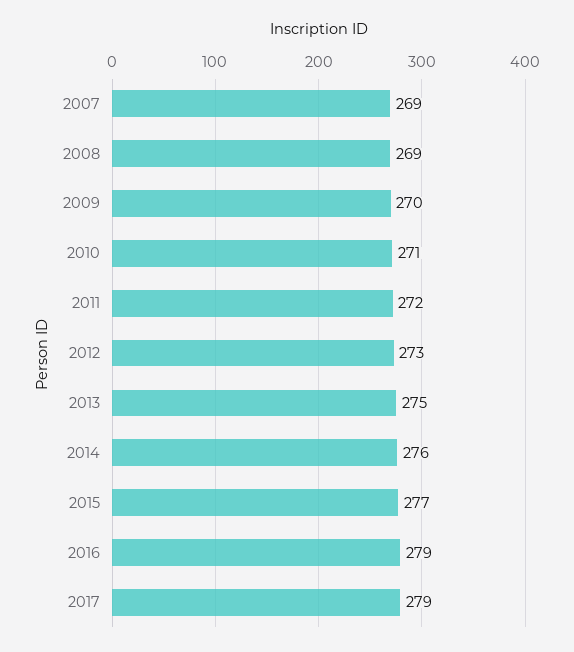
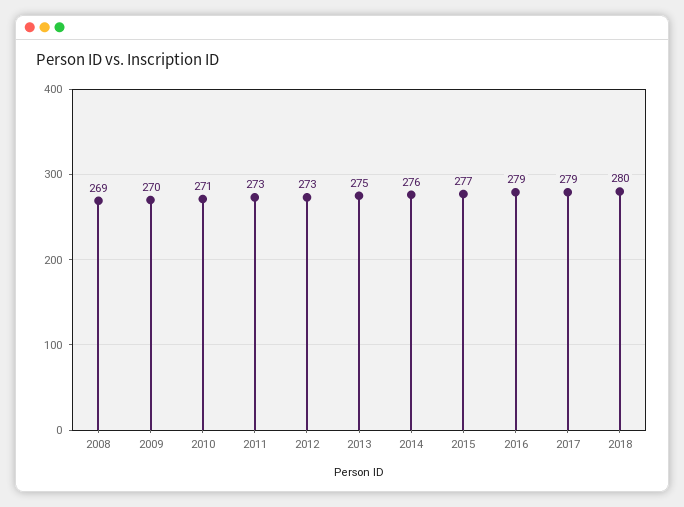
2007: 269 -> none
2011: 272 -> 273
2018: none -> 280

